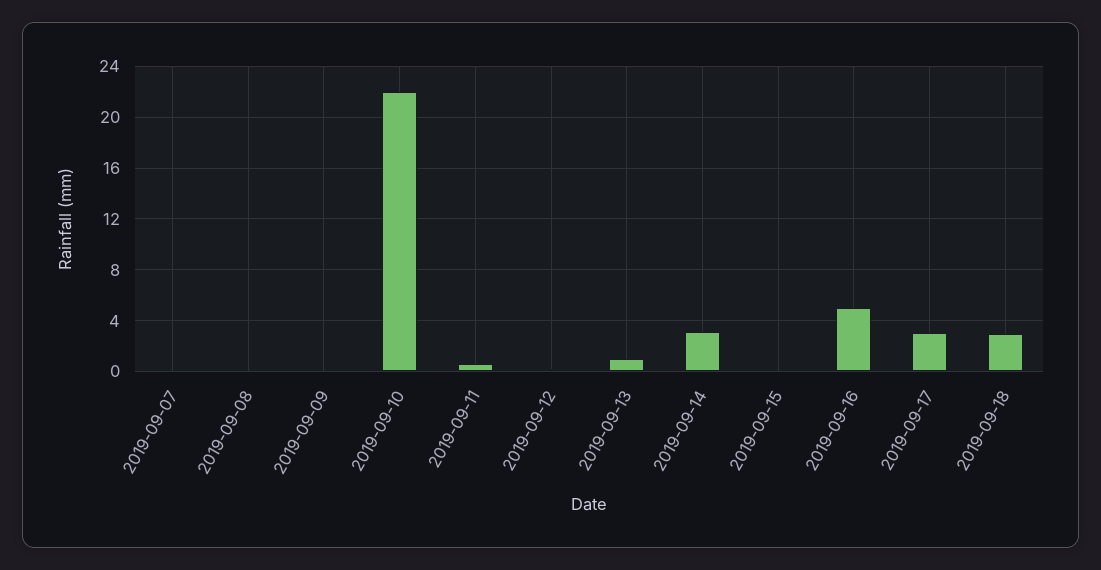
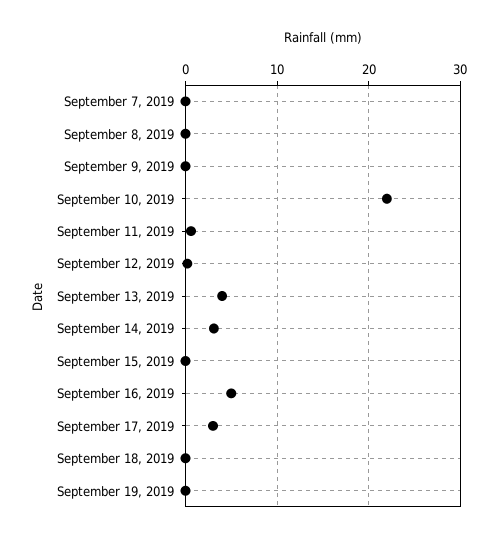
2019-09-13: 1 -> 4
2019-09-18: 3 -> 0
September 19, 2019: none -> 0

